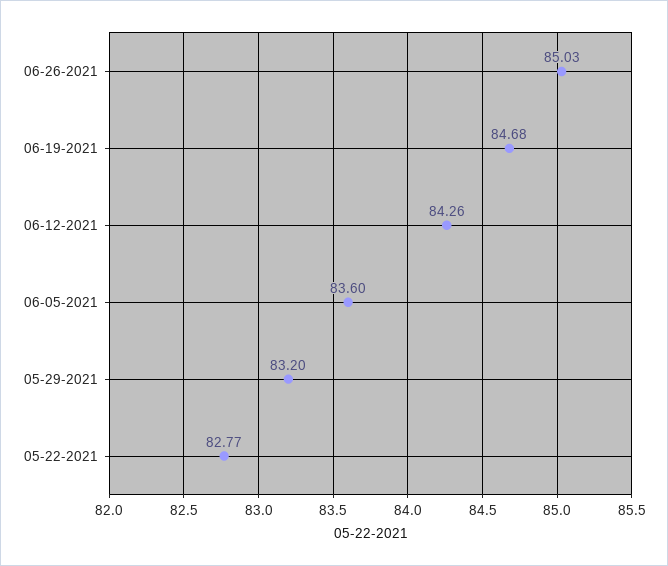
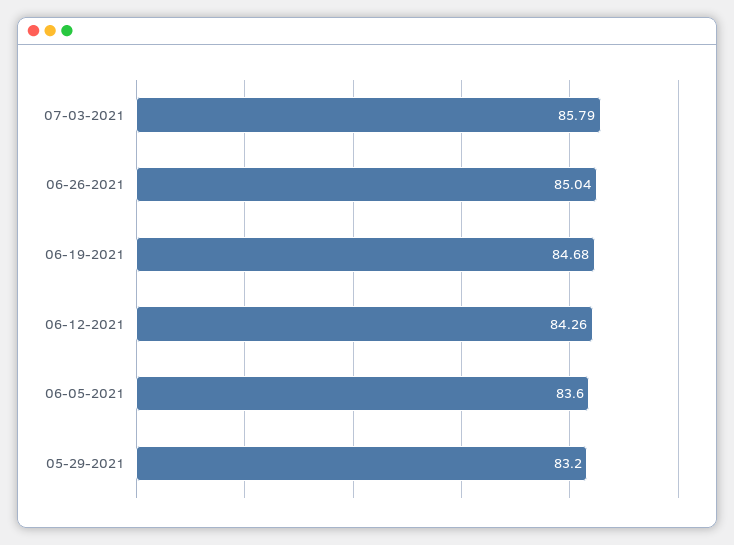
06-26-2021: 85.03 -> 85.04
05-22-2021: 82.77 -> none
07-03-2021: none -> 85.79

